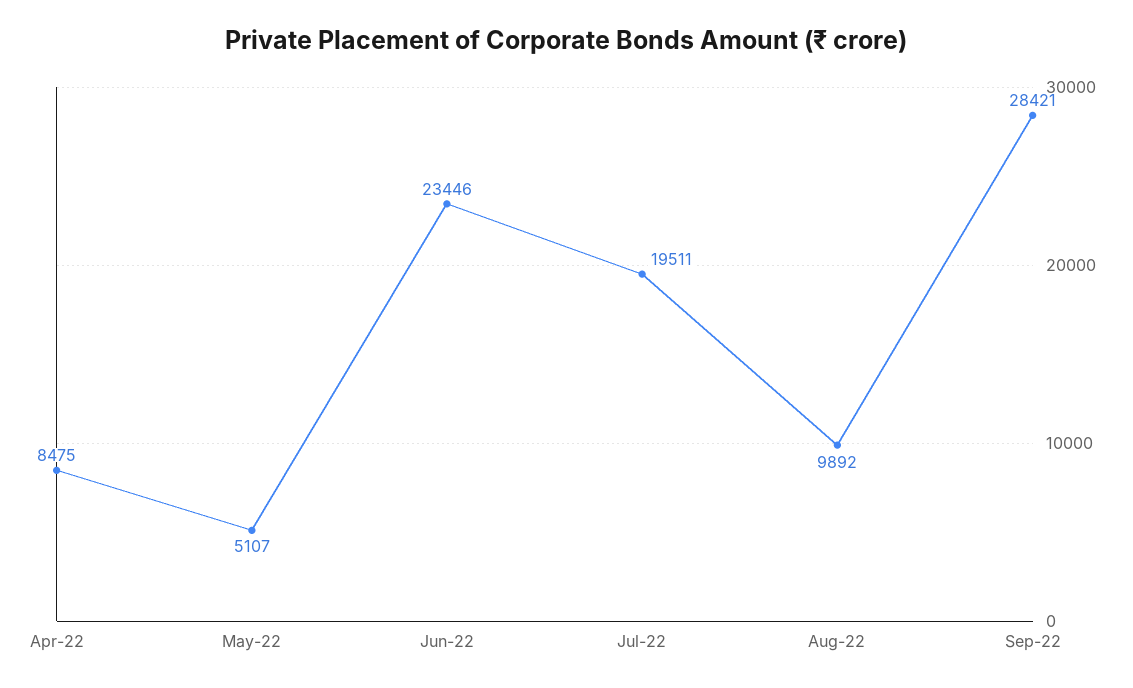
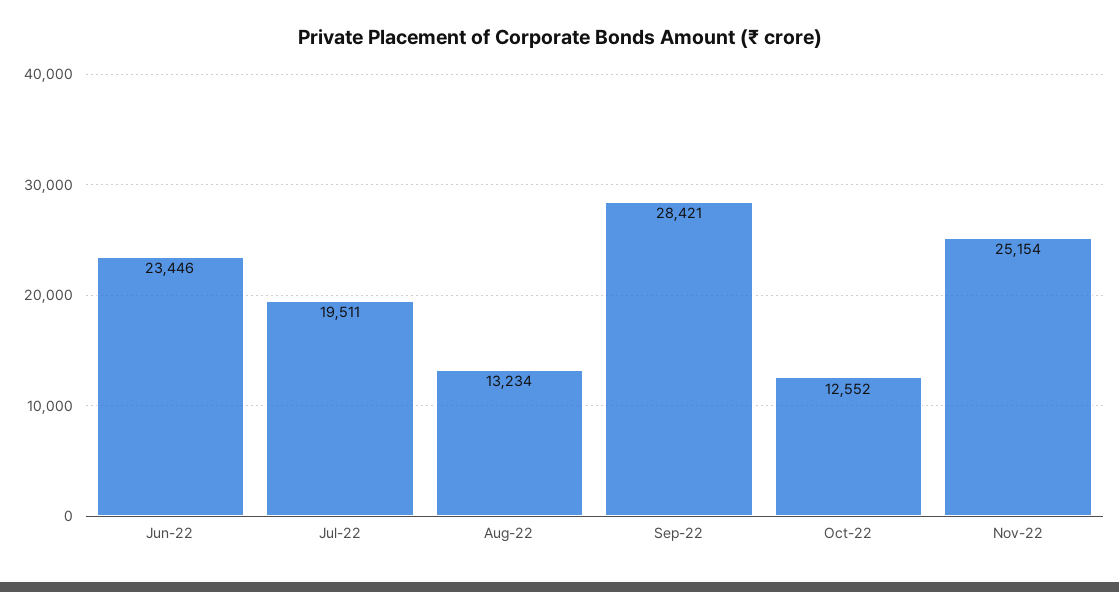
Apr-22: 8475 -> none
May-22: 5107 -> none
Aug-22: 9892 -> 13234
Oct-22: none -> 12552
Nov-22: none -> 25154

